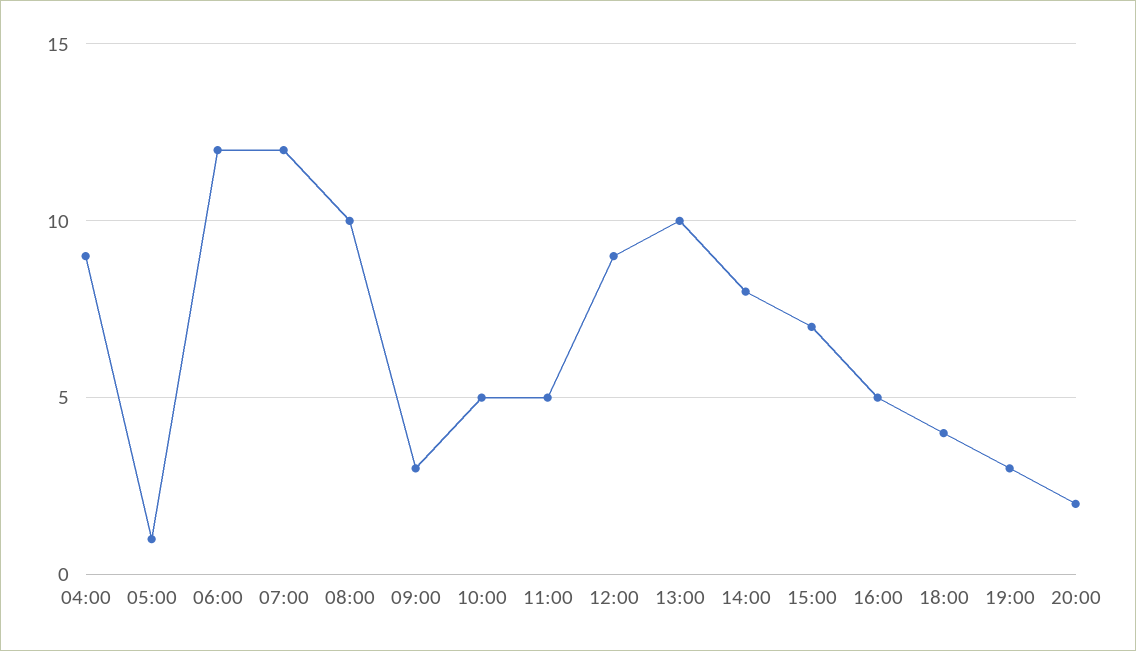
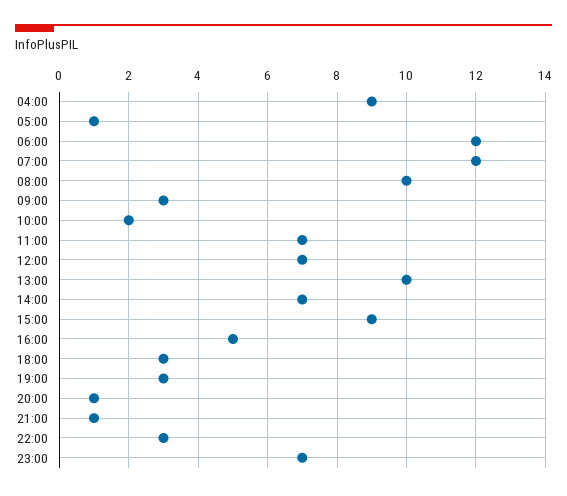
10:00: 5 -> 2
11:00: 5 -> 7
12:00: 9 -> 7
14:00: 8 -> 7
15:00: 7 -> 9
18:00: 4 -> 3
20:00: 2 -> 1
21:00: none -> 1
22:00: none -> 3
23:00: none -> 7

